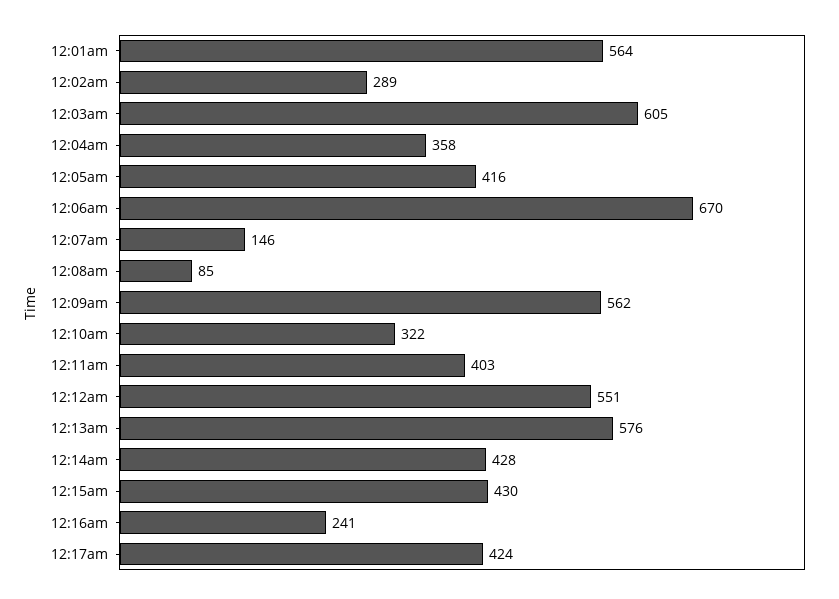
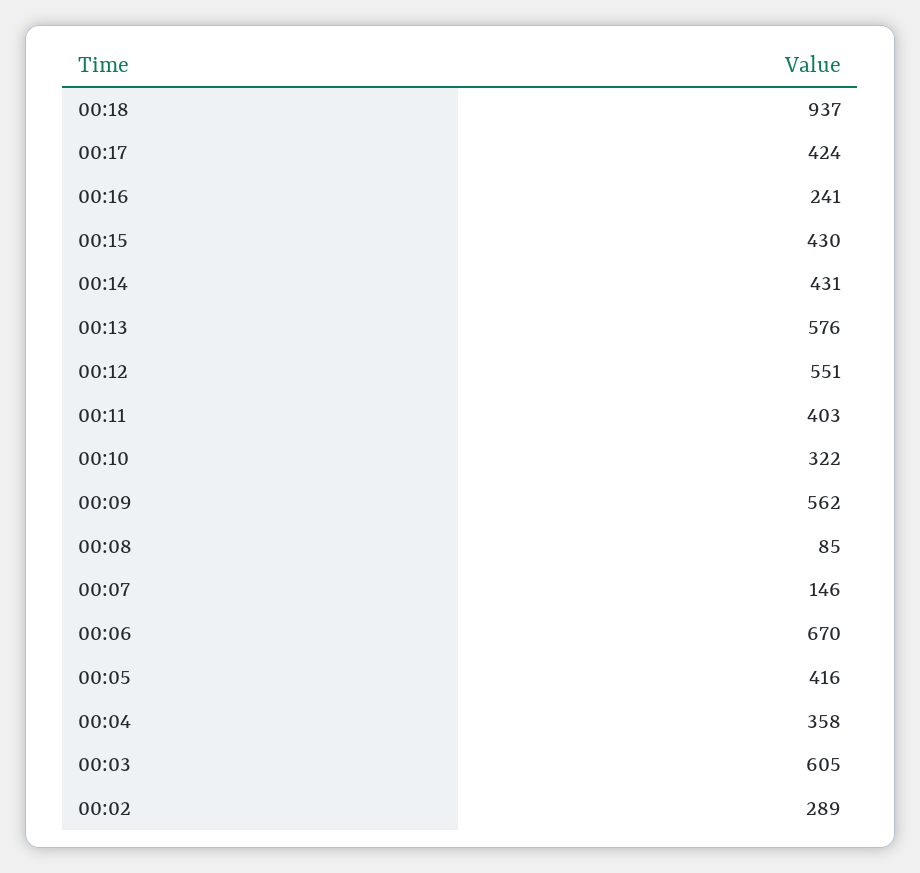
12:01am: 564 -> none
12:14am: 428 -> 431
00:18: none -> 937

